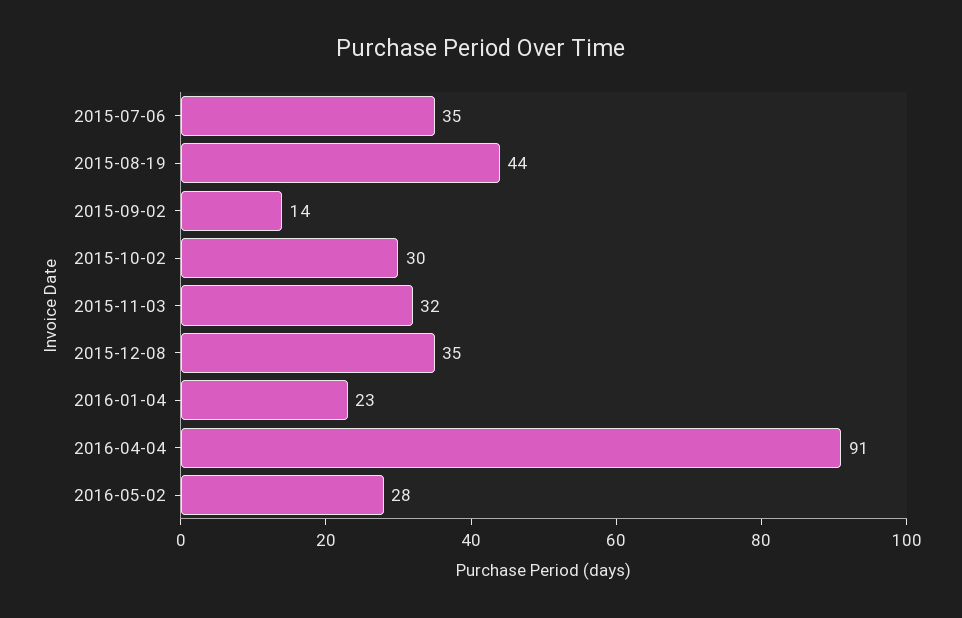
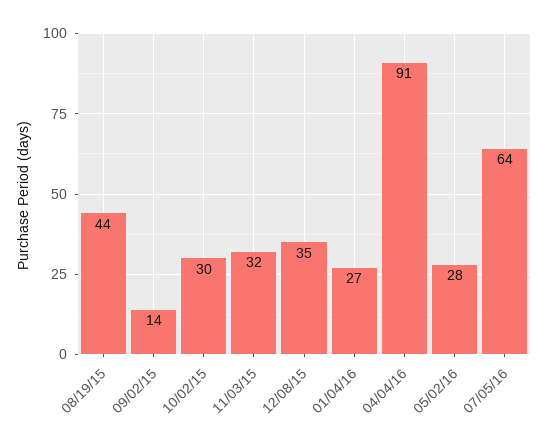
2015-07-06: 35 -> none
2016-01-04: 23 -> 27
07/05/16: none -> 64

